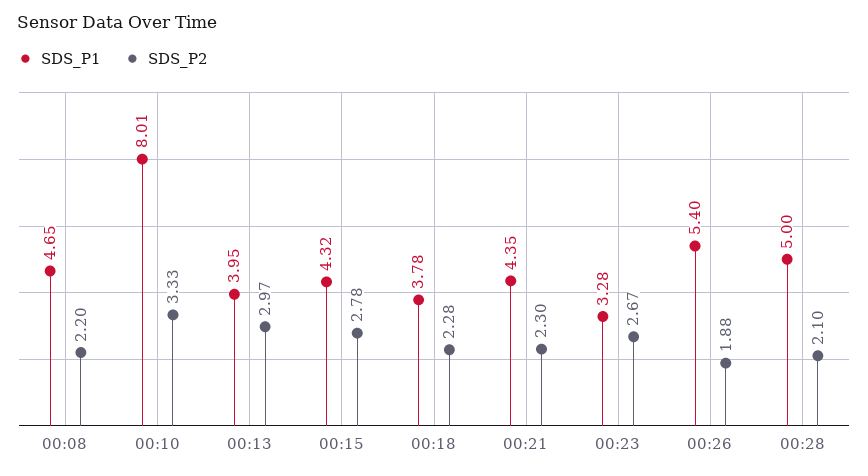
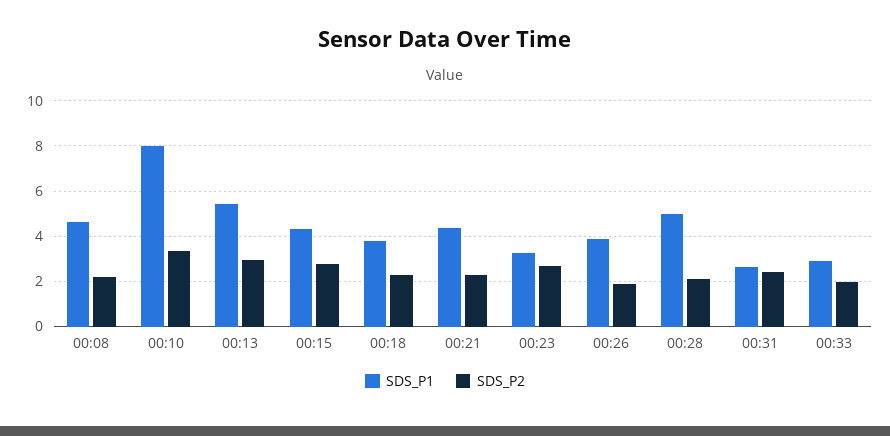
SDS_P1, 00:13: 3.95 -> 5.5
SDS_P1, 00:26: 5.4 -> 4
SDS_P1, 00:31: none -> 2.5
SDS_P2, 00:31: none -> 2.5
SDS_P1, 00:33: none -> 3
SDS_P2, 00:33: none -> 2

